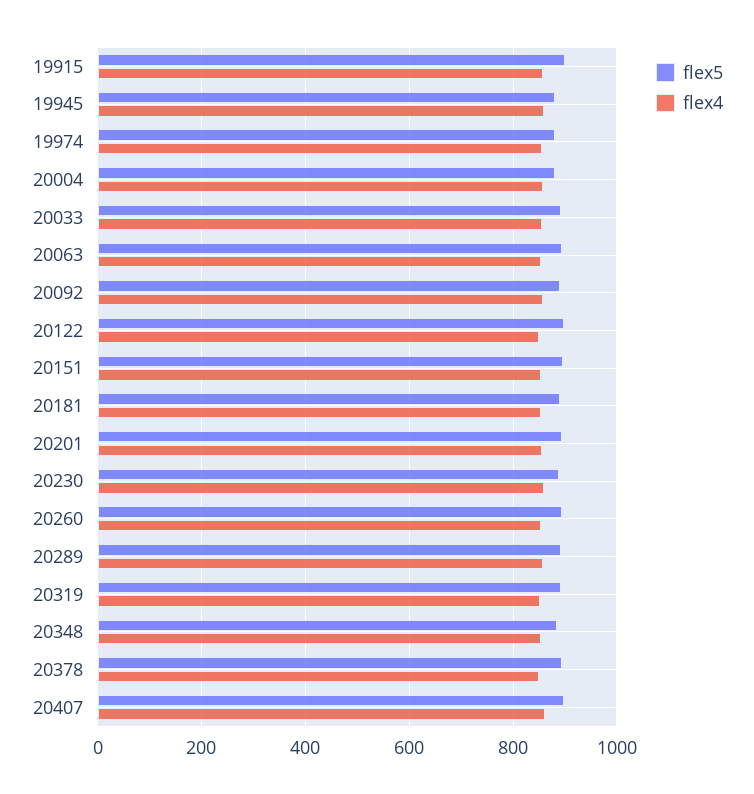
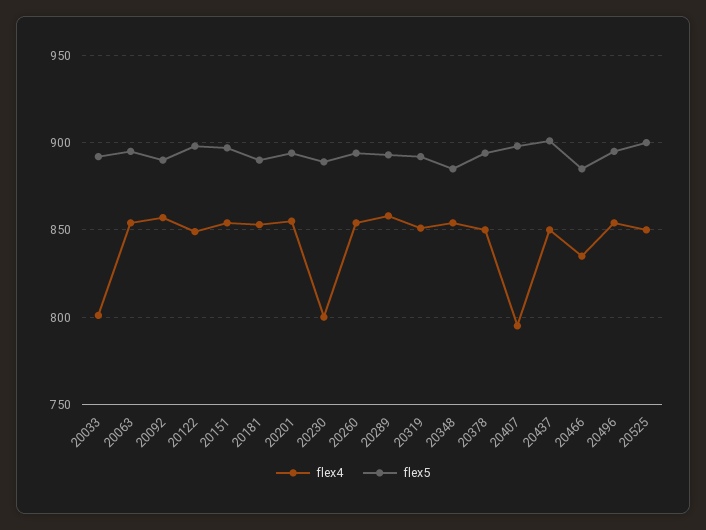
flex5, 19915: 900 -> none
flex4, 19915: 860 -> none
flex5, 19945: 880 -> none
flex4, 19945: 860 -> none
flex5, 19974: 880 -> none
flex4, 19974: 860 -> none
flex5, 20004: 880 -> none
flex4, 20004: 860 -> none
flex4, 20033: 860 -> 800
flex4, 20230: 860 -> 800
flex4, 20407: 860 -> 795
flex4, 20437: none -> 850
flex5, 20437: none -> 900
flex4, 20466: none -> 835
flex5, 20466: none -> 885
flex4, 20496: none -> 855
flex5, 20496: none -> 895
flex4, 20525: none -> 850
flex5, 20525: none -> 900

